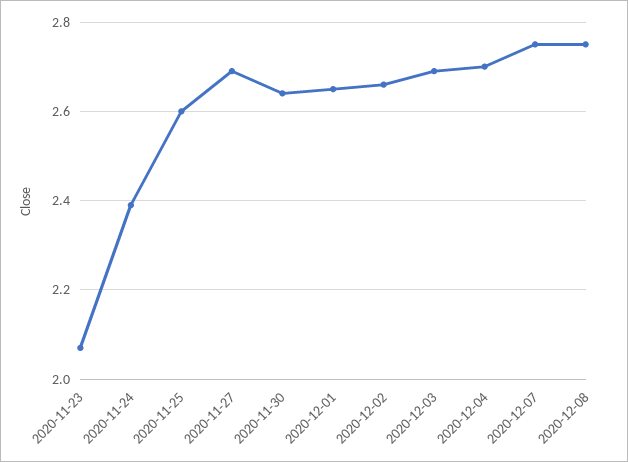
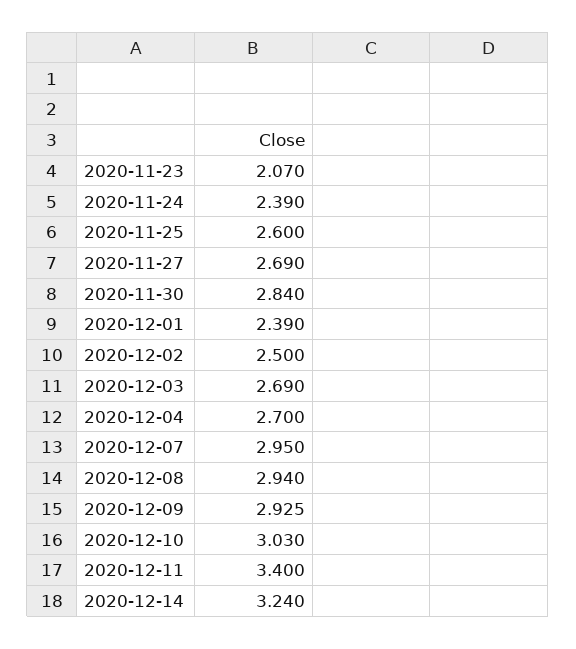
2020-11-30: 2.65 -> 2.84
2020-12-01: 2.65 -> 2.39
2020-12-02: 2.65 -> 2.5
2020-12-07: 2.75 -> 2.95
2020-12-08: 2.75 -> 2.94
2020-12-09: none -> 2.925
2020-12-10: none -> 3.03
2020-12-11: none -> 3.4
2020-12-14: none -> 3.24

